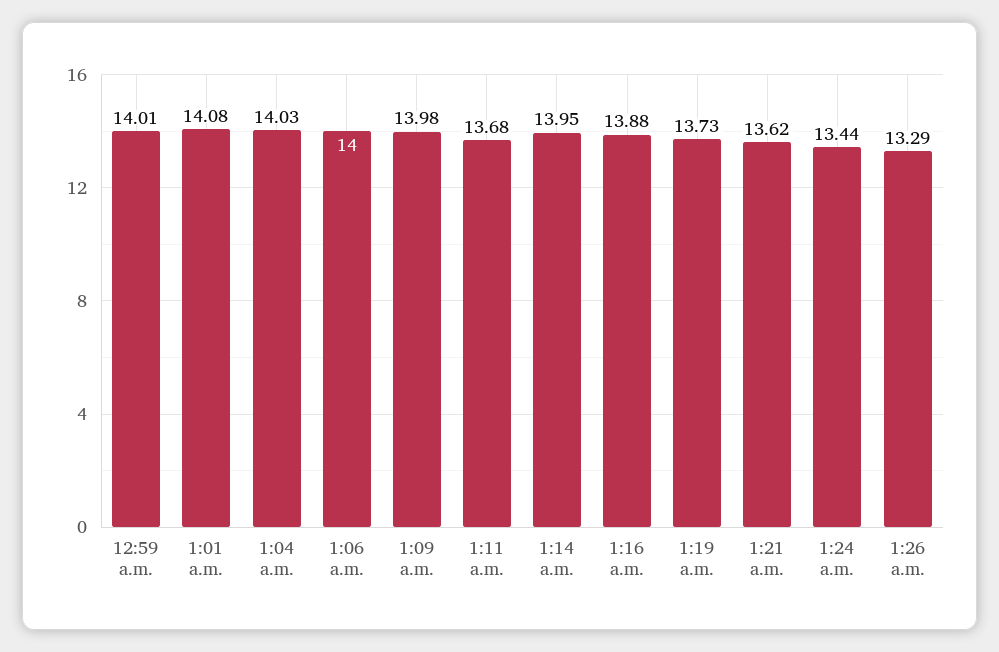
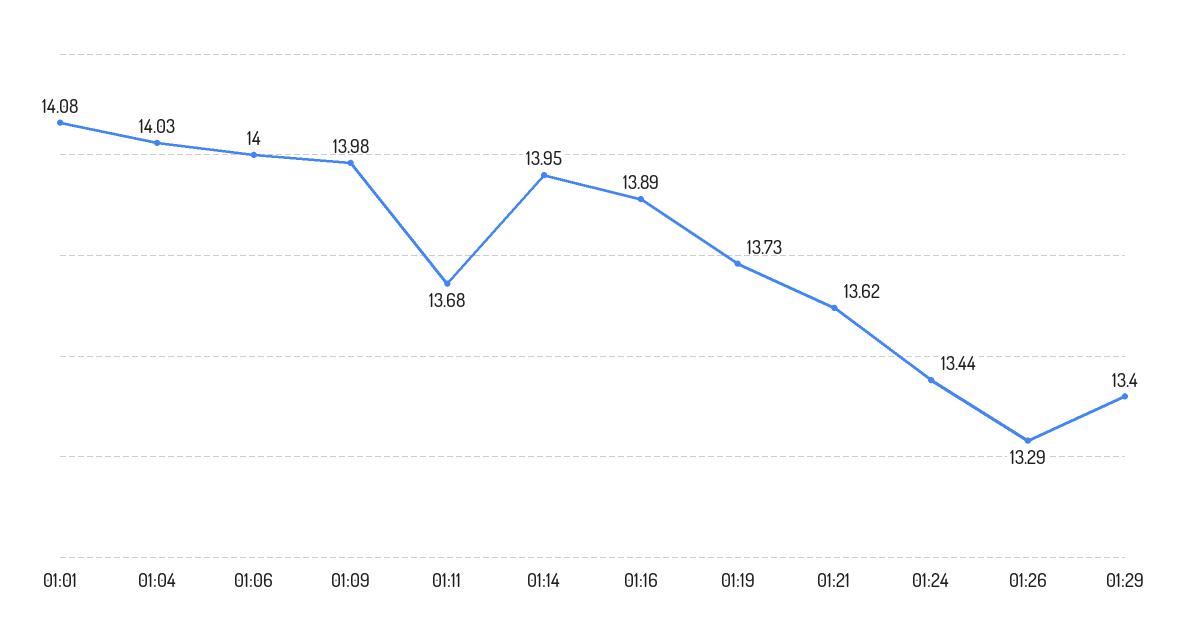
12:59 a.m.: 14.01 -> none
1:16 a.m.: 13.88 -> 13.89
01:29: none -> 13.4

